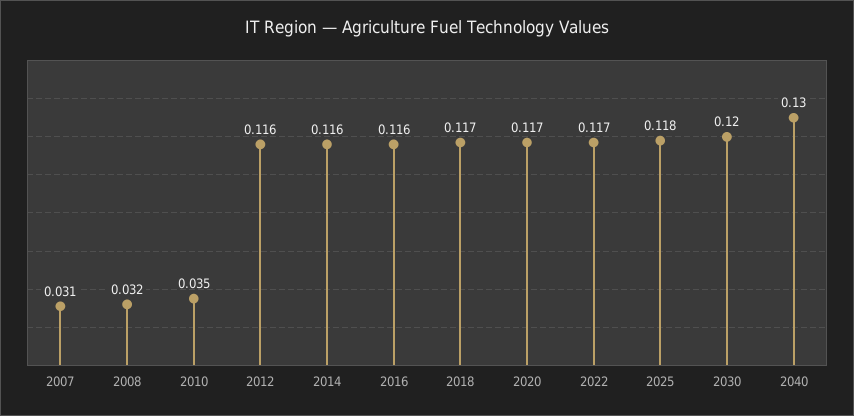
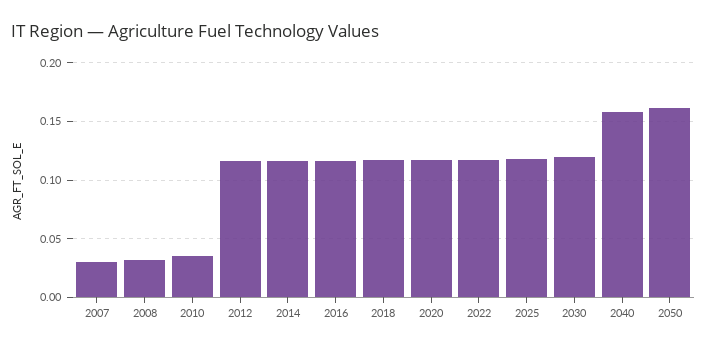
2040: 0.13 -> 0.16
2050: none -> 0.16

